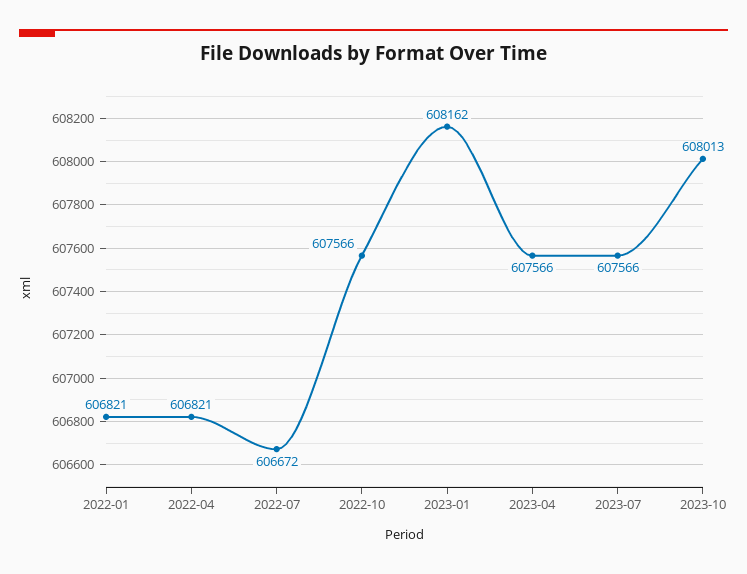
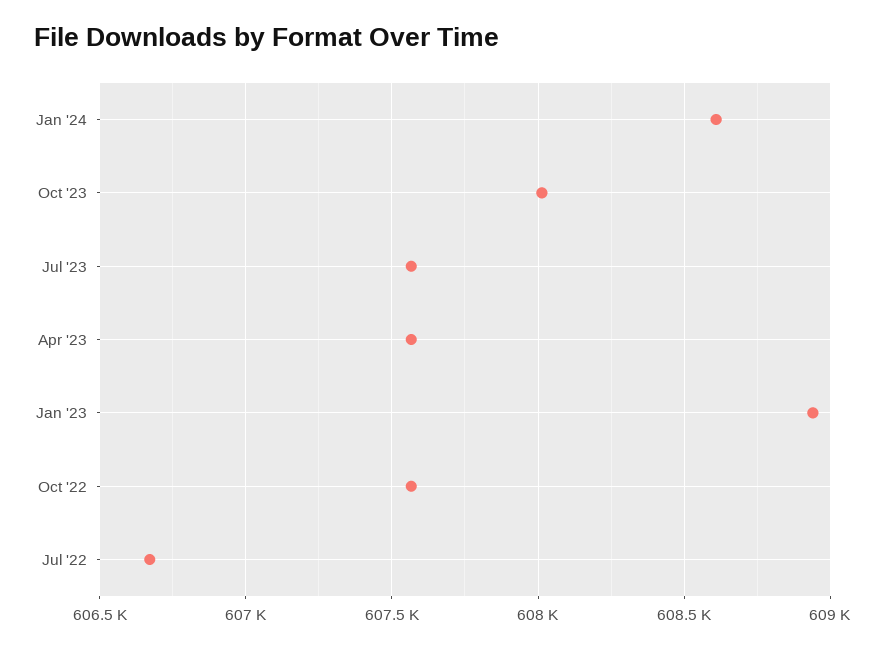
2022-01: 606821 -> none
2022-04: 606821 -> none
2023-01: 608162 -> 608950
Jan '24: none -> 608600

